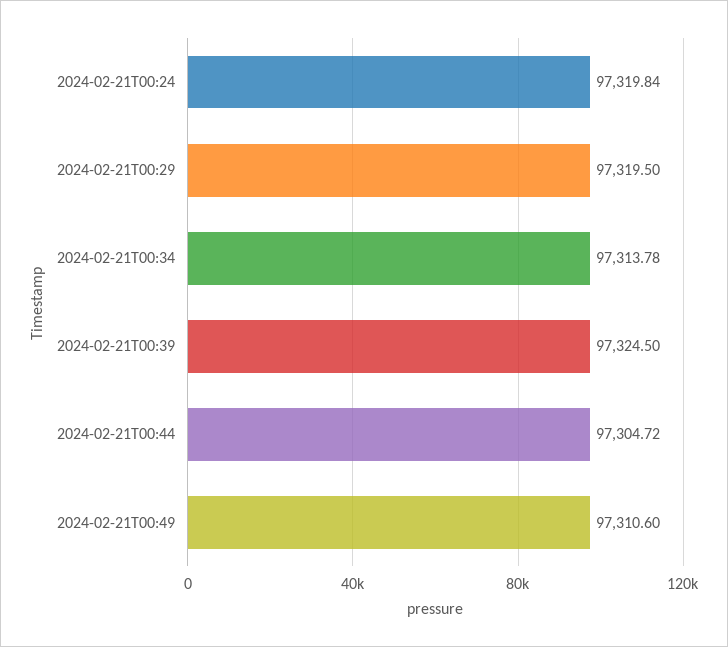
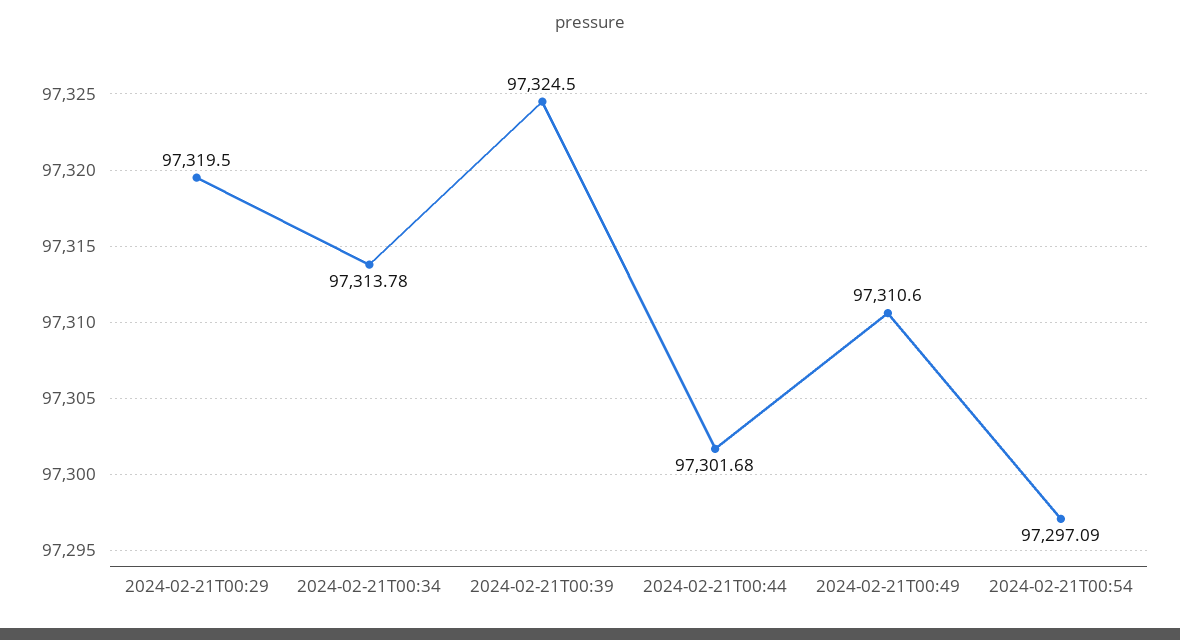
2024-02-21T00:24: 97319.84 -> none
2024-02-21T00:44: 97304.72 -> 97301.68
2024-02-21T00:54: none -> 97297.09

